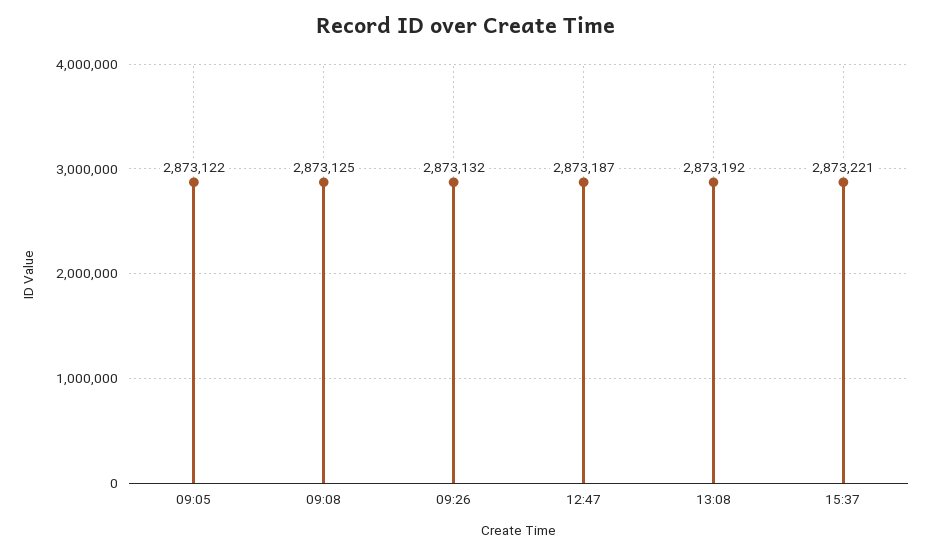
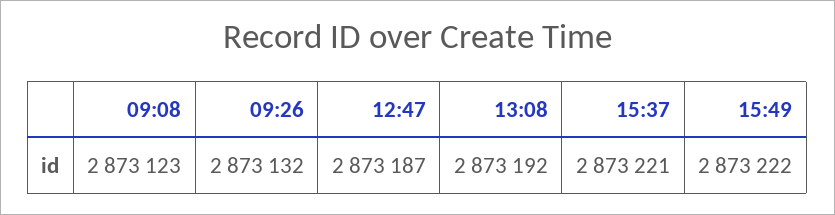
09:05: 2873122 -> none
09:08: 2873125 -> 2873123
15:49: none -> 2873222

